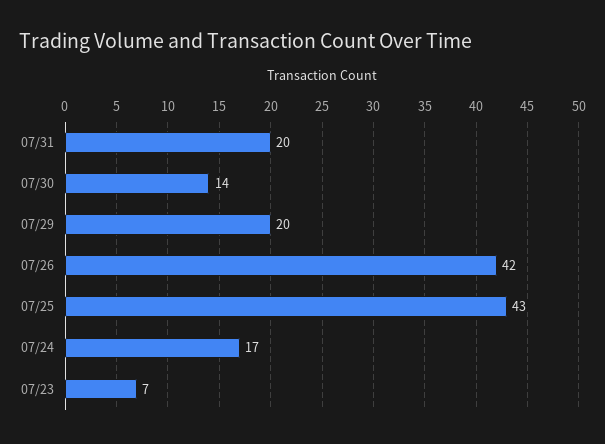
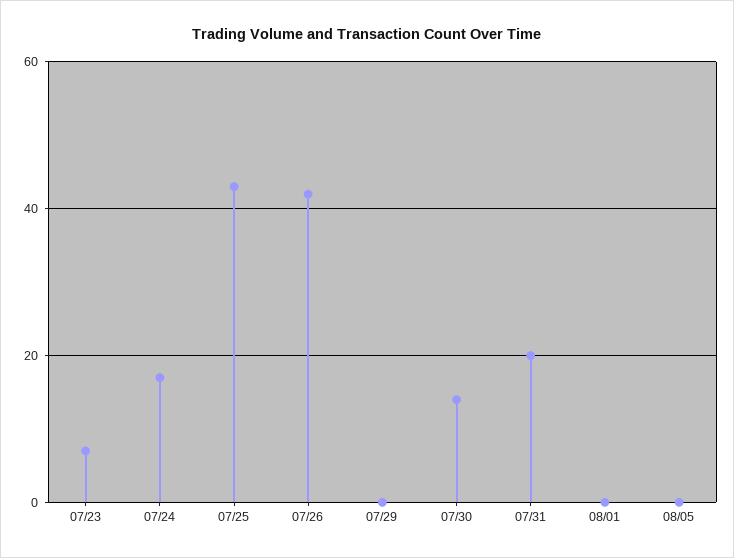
07/29: 20 -> 0
08/01: none -> 0
08/05: none -> 0

